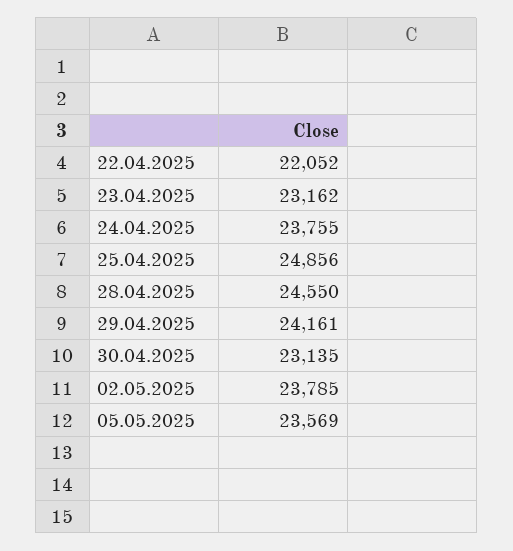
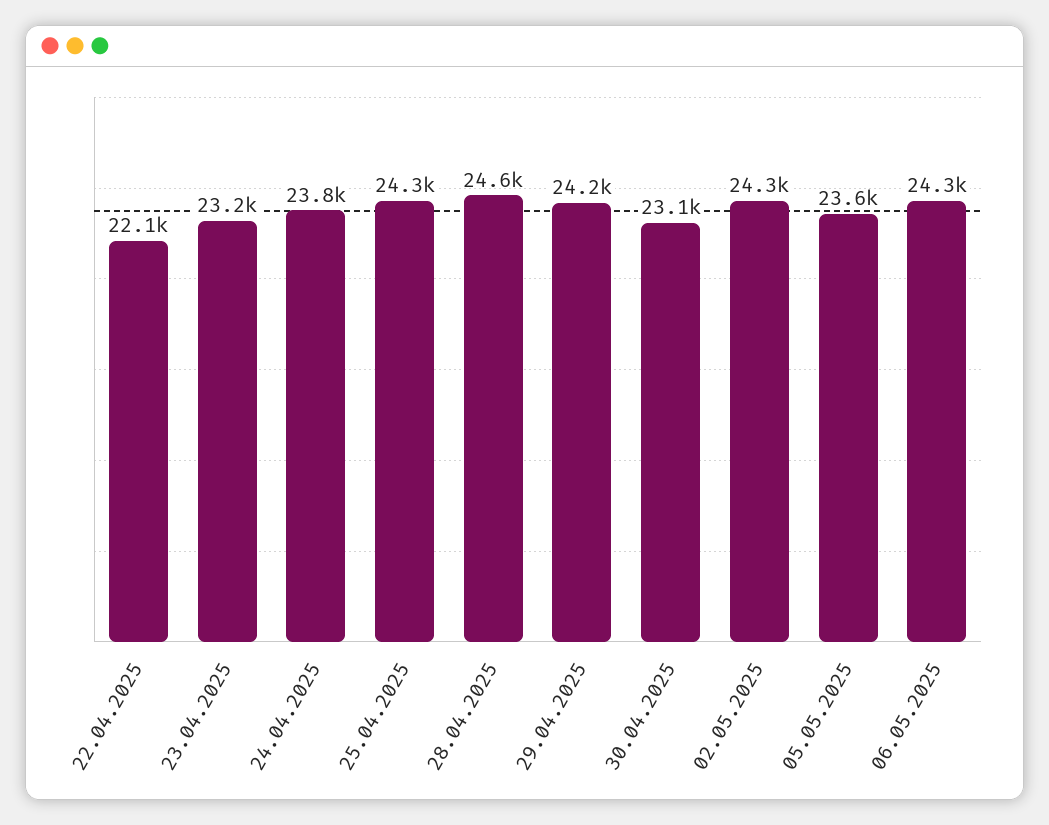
25.04.2025: 24856 -> 24300
02.05.2025: 23785 -> 24300
06.05.2025: none -> 24300

